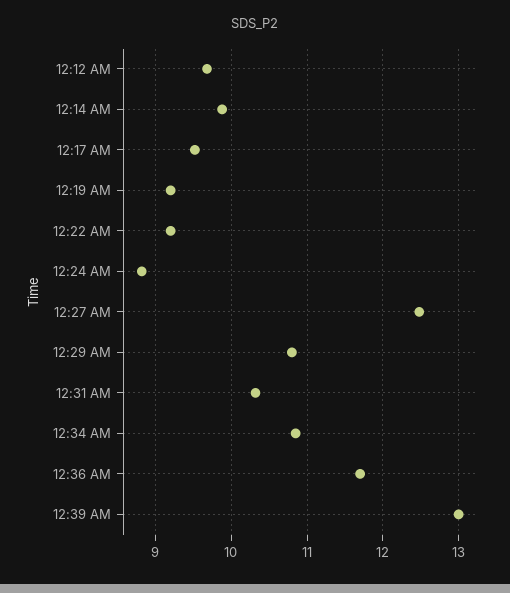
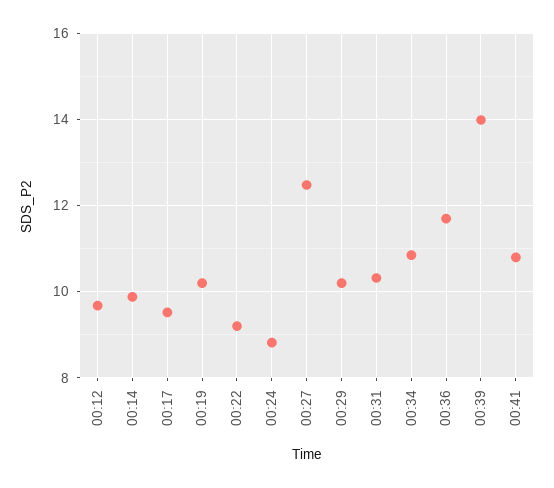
12:19 AM: 9.2 -> 10.2
12:29 AM: 10.8 -> 10.2
12:39 AM: 13 -> 14
00:41: none -> 10.8

